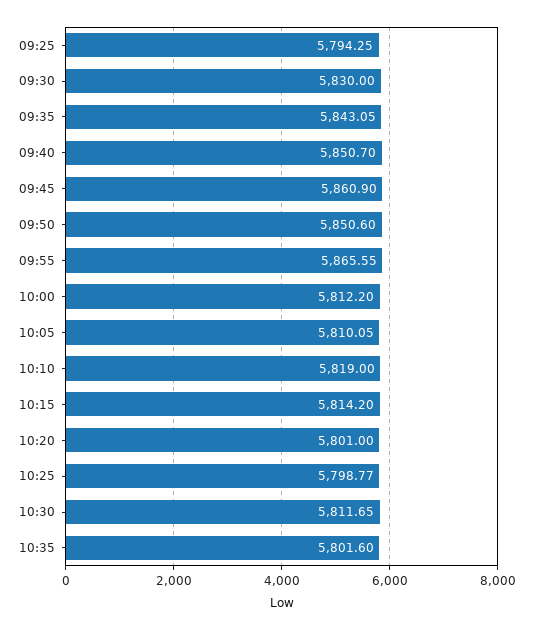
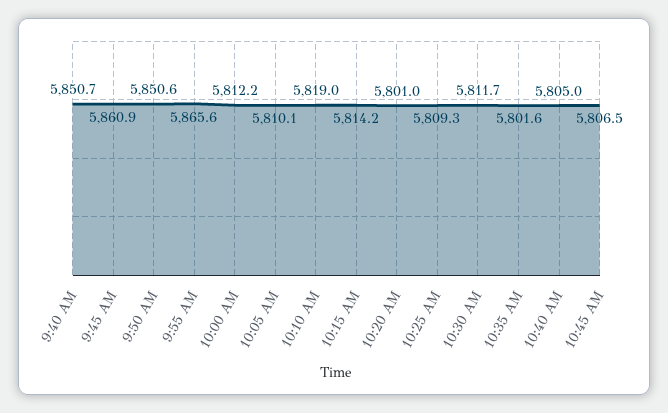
09:25: 5794.25 -> none
09:30: 5830 -> none
09:35: 5843.05 -> none
10:25: 5798.77 -> 5809.3
10:40 AM: none -> 5805
10:45 AM: none -> 5806.5

